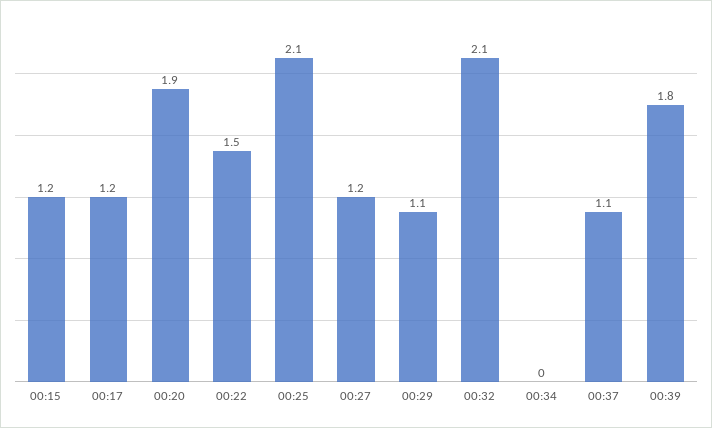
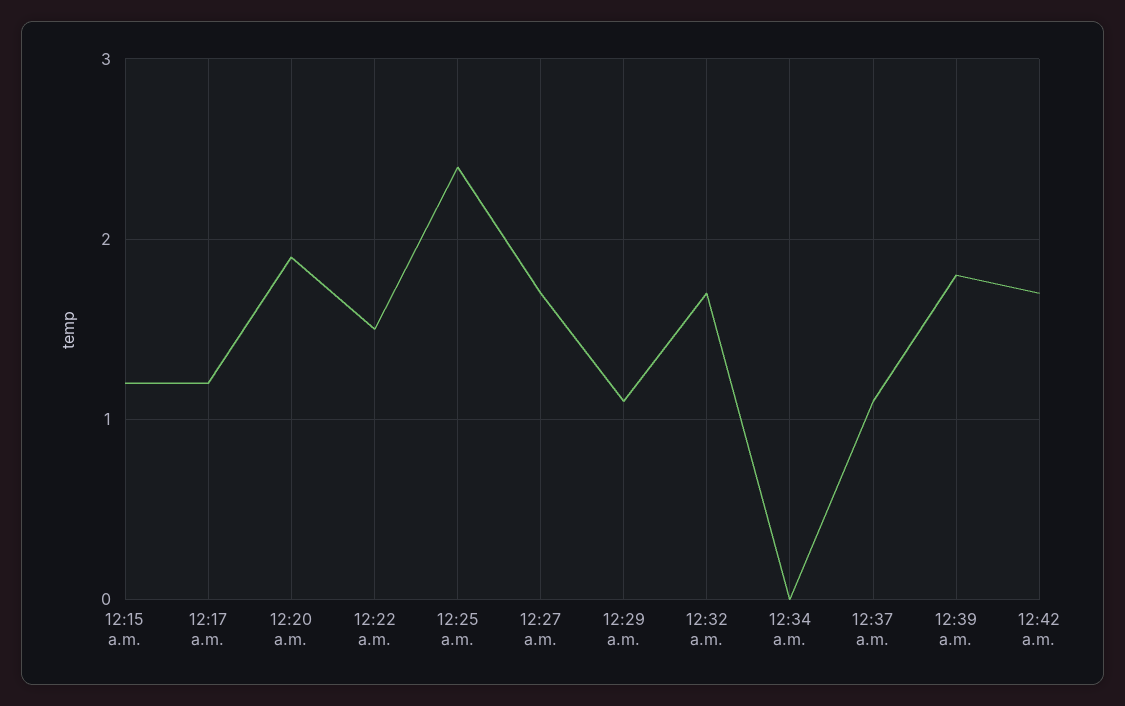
00:25: 2.1 -> 2.4
00:27: 1.2 -> 1.7
00:32: 2.1 -> 1.7
12:42 a.m.: none -> 1.7

